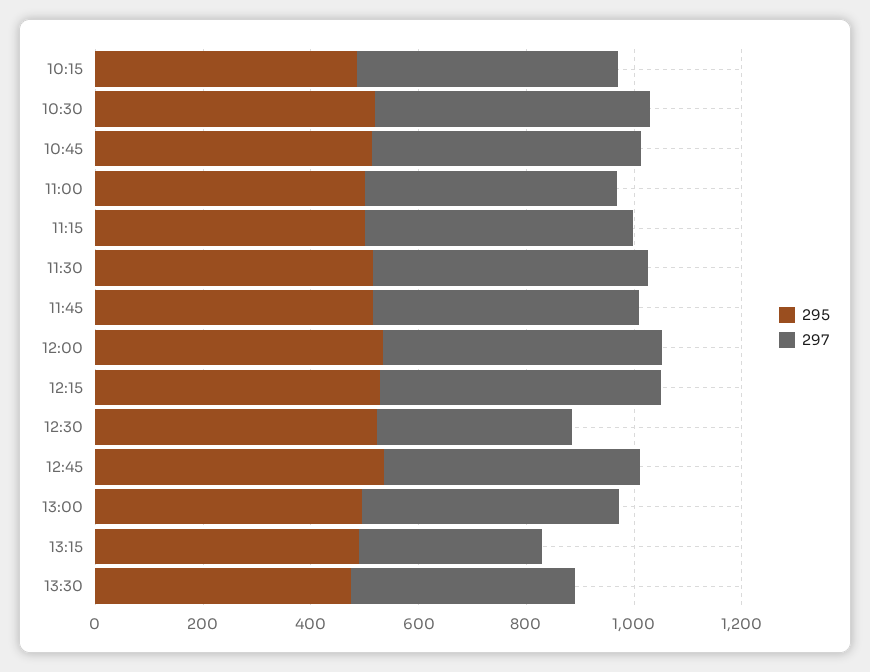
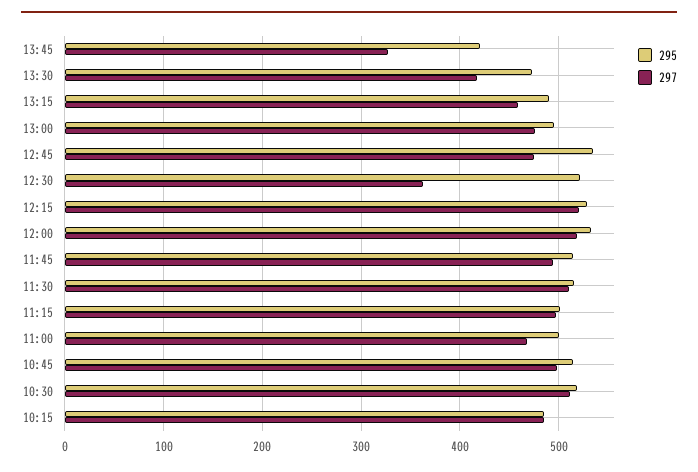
297, 13:15: 350 -> 460
295, 13:45: none -> 420
297, 13:45: none -> 330

